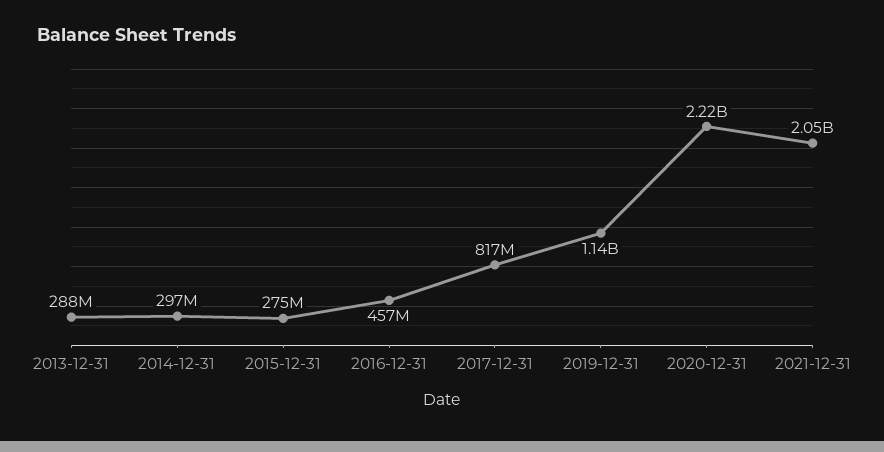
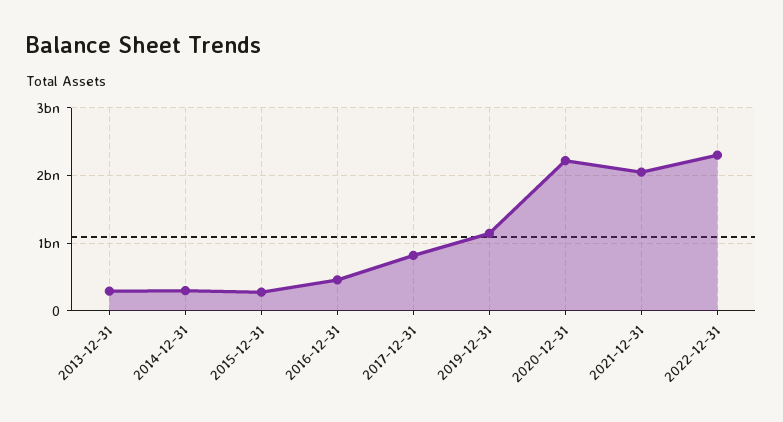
2022-12-31: none -> 2300000000

